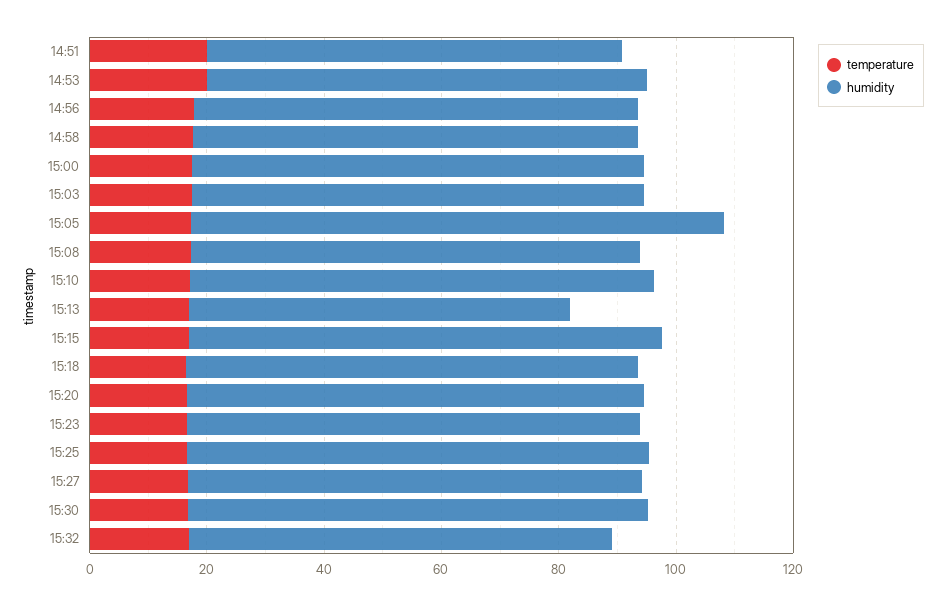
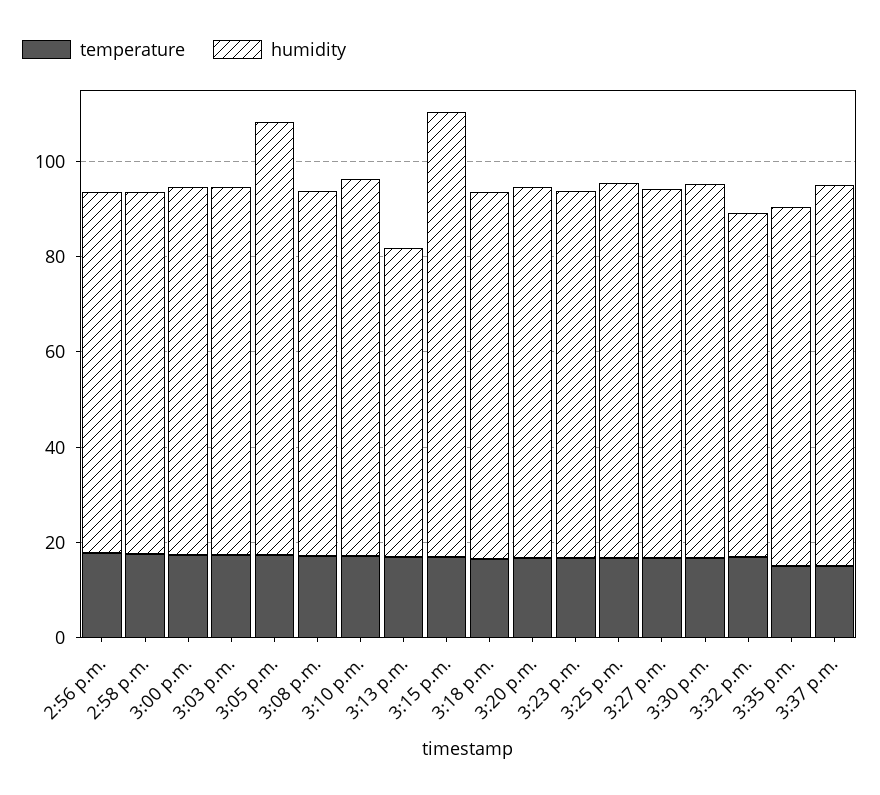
temperature, 14:51: 20 -> none
humidity, 14:51: 70 -> none
temperature, 14:53: 20 -> none
humidity, 14:53: 75 -> none
humidity, 15:15: 80 -> 95
temperature, 3:35 p.m.: none -> 15
humidity, 3:35 p.m.: none -> 75
temperature, 3:37 p.m.: none -> 15
humidity, 3:37 p.m.: none -> 80

